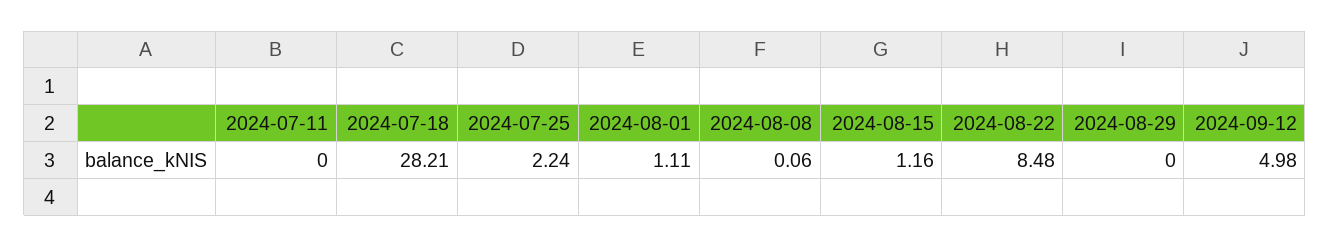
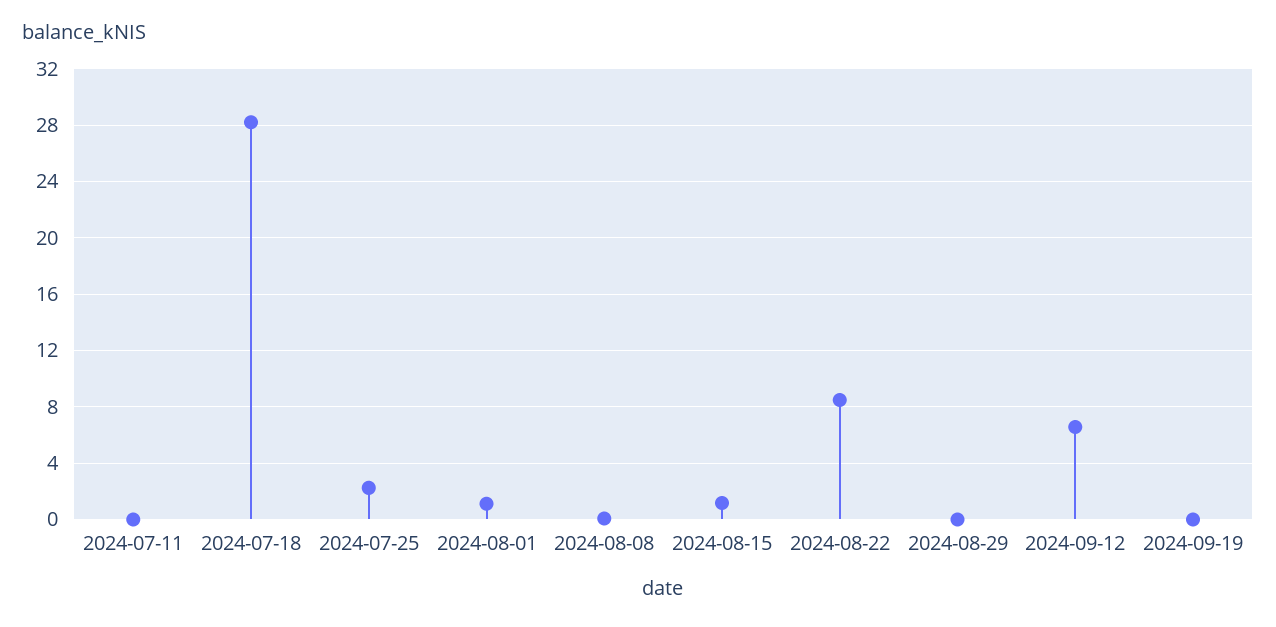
2024-09-12: 4.98 -> 6.5
2024-09-19: none -> 0

